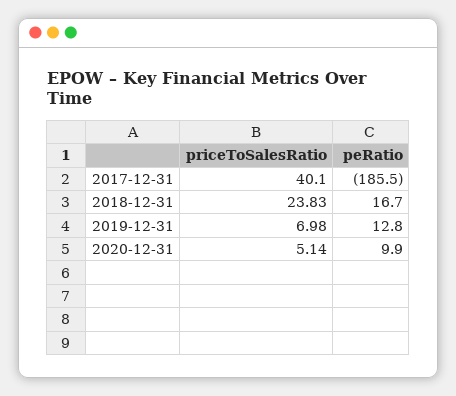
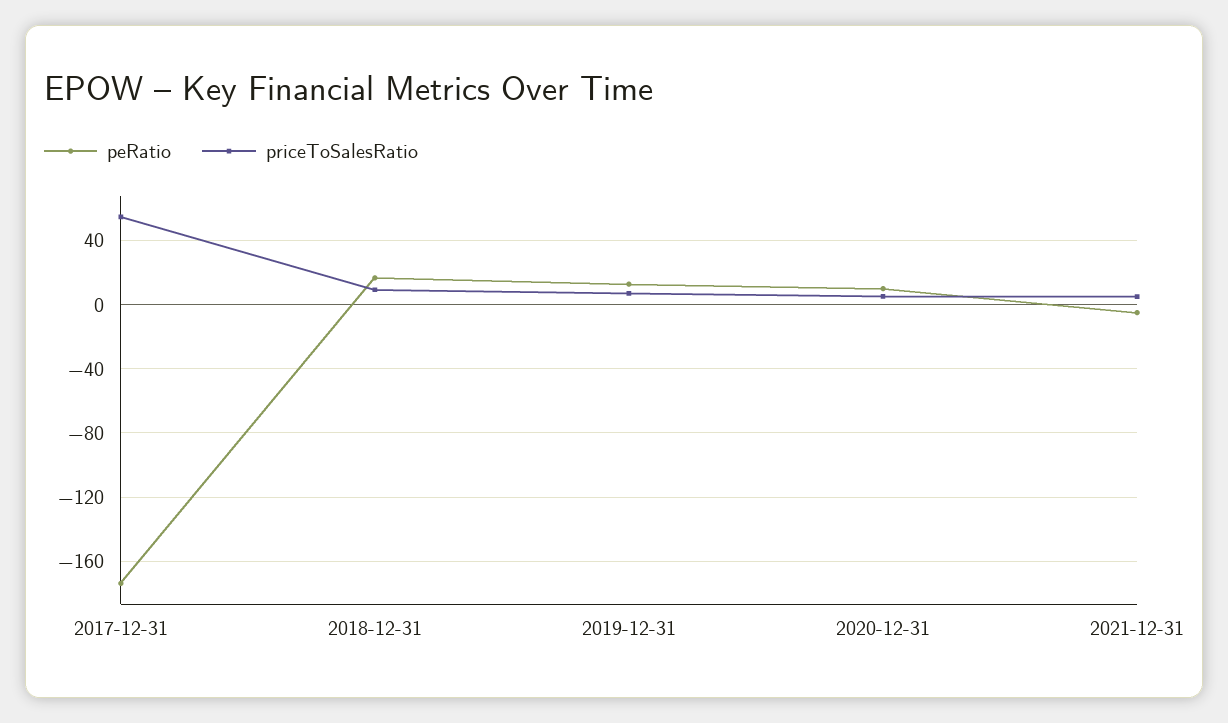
priceToSalesRatio, 2017-12-31: 40.1 -> 55
peRatio, 2017-12-31: -185.5 -> -175
priceToSalesRatio, 2018-12-31: 23.83 -> 10
peRatio, 2021-12-31: none -> -5
priceToSalesRatio, 2021-12-31: none -> 5

